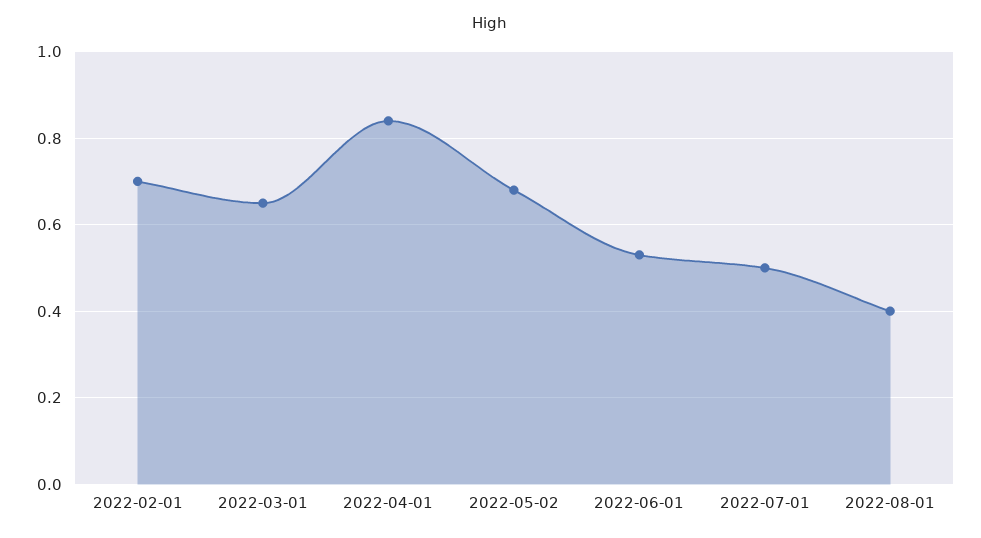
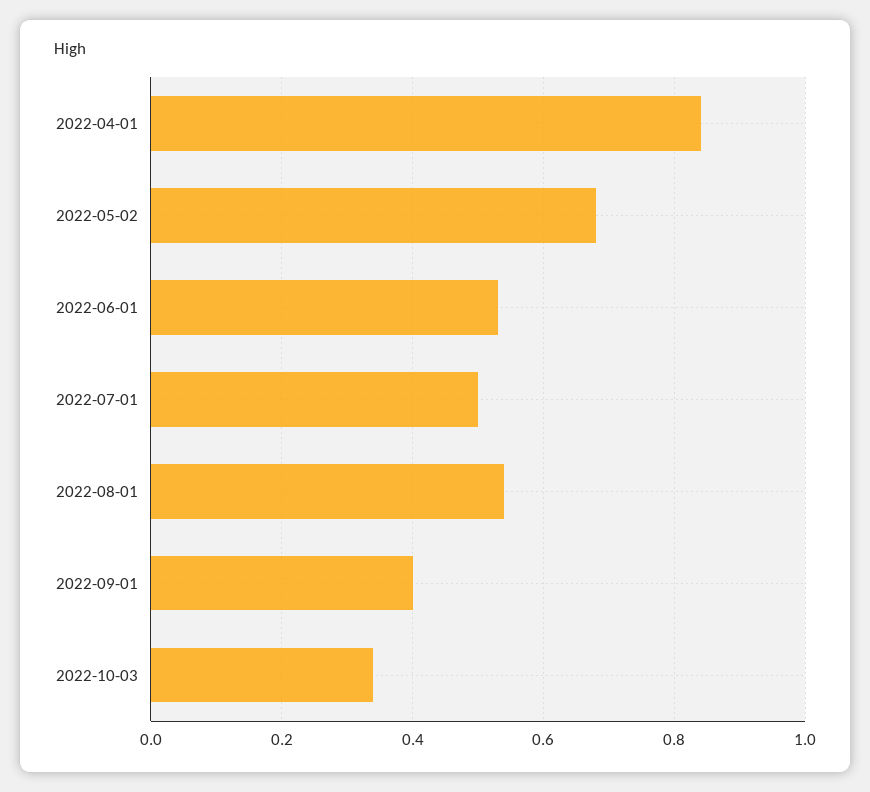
2022-02-01: 0.7 -> none
2022-03-01: 0.65 -> none
2022-08-01: 0.4 -> 0.55
2022-09-01: none -> 0.4
2022-10-03: none -> 0.35

